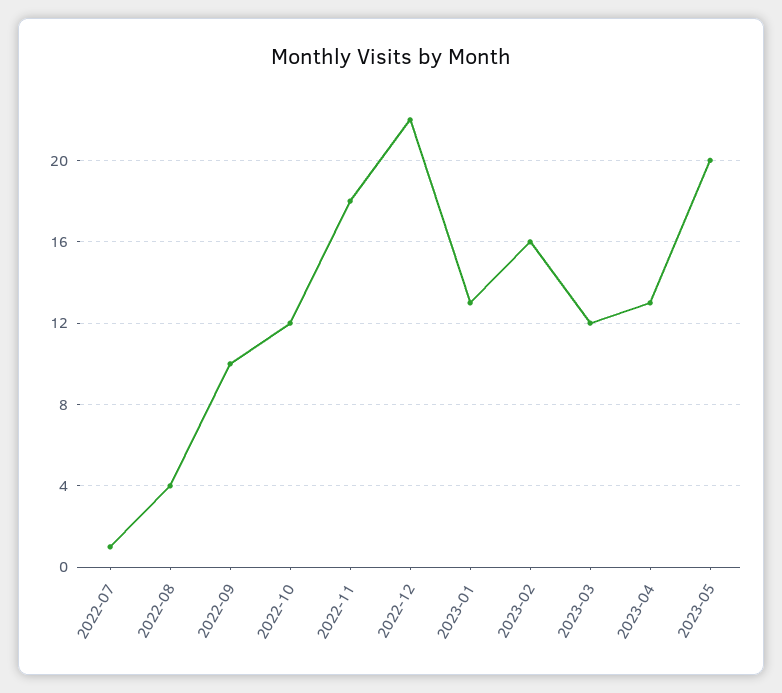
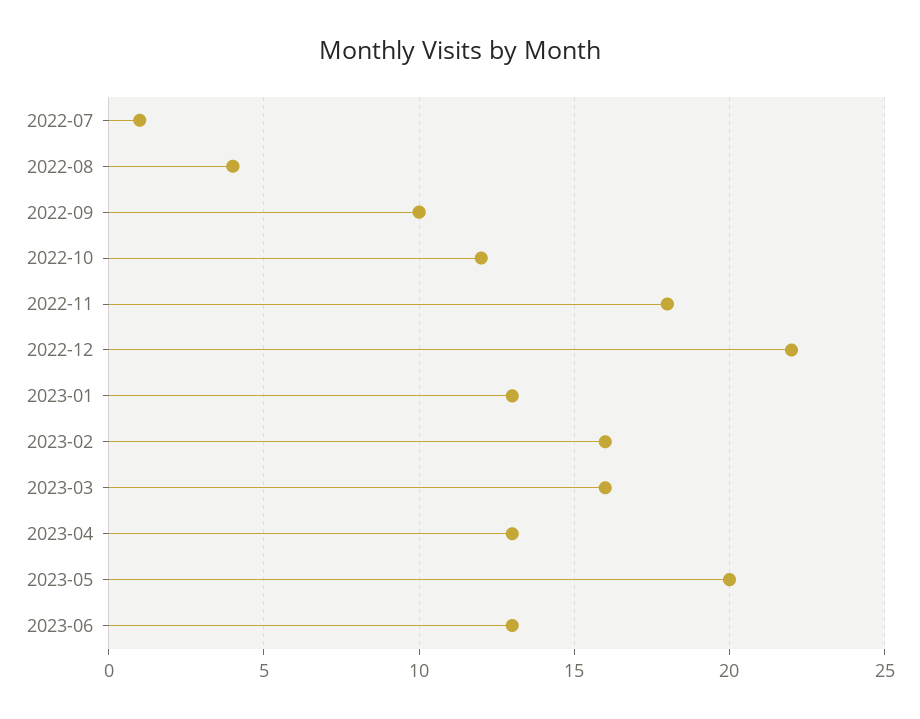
2023-03: 12 -> 16
2023-06: none -> 13

